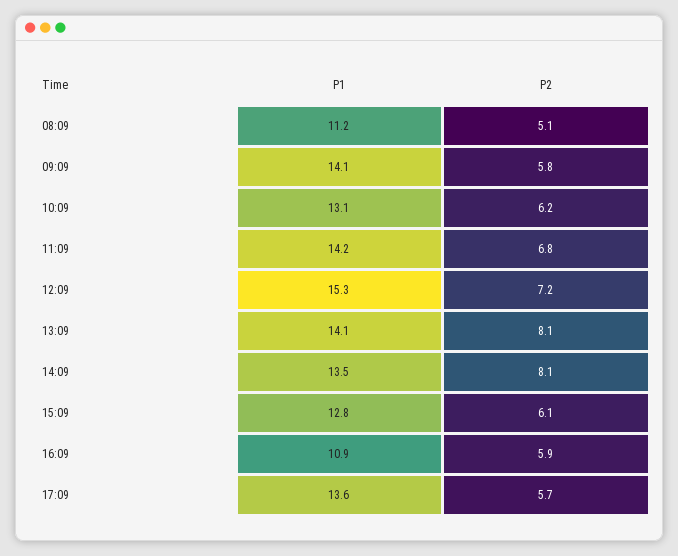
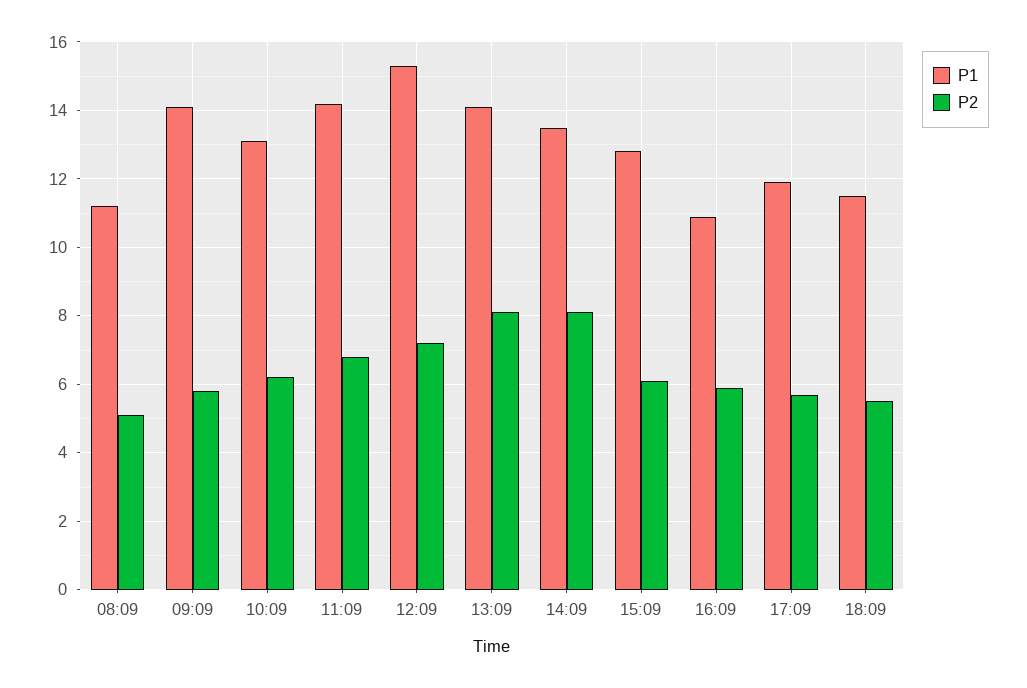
P1, 17:09: 13.6 -> 12
P1, 18:09: none -> 11.5
P2, 18:09: none -> 5.5

